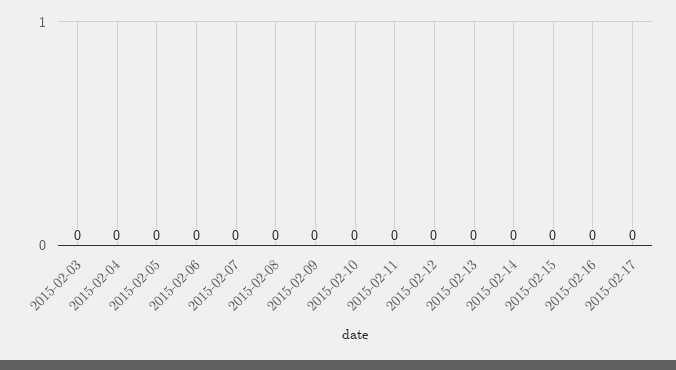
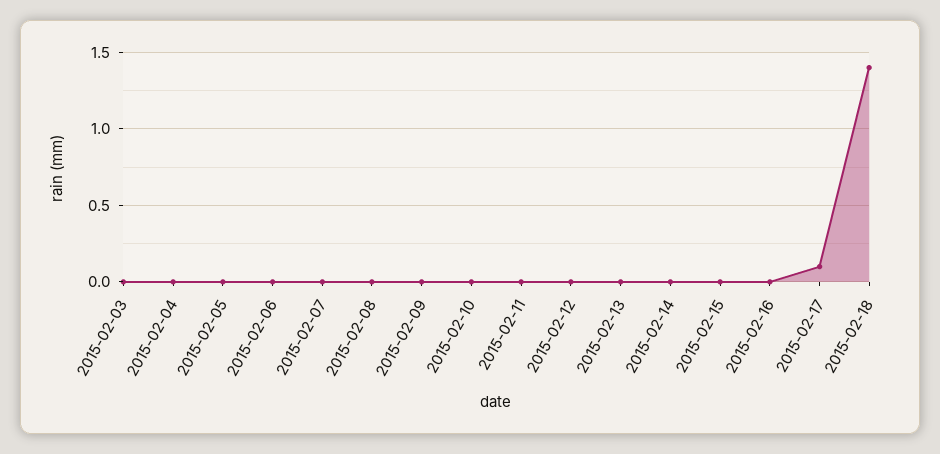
2015-02-17: 0 -> 0.1
2015-02-18: none -> 1.4

